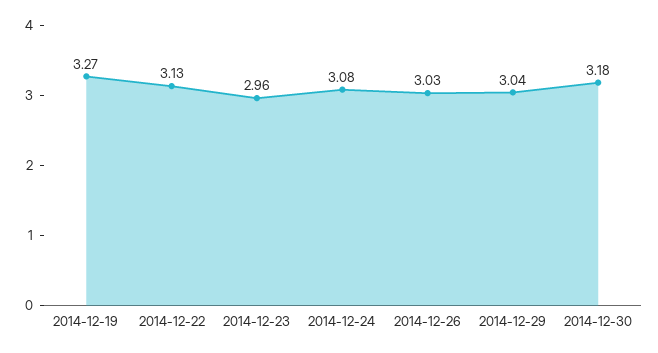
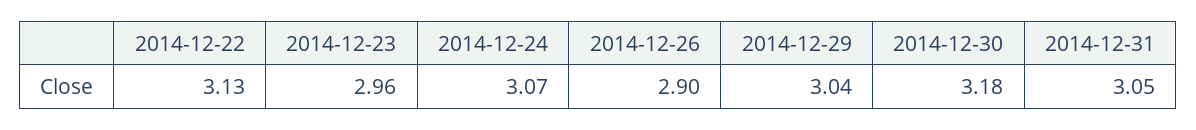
2014-12-19: 3.27 -> none
2014-12-24: 3.08 -> 3.07
2014-12-26: 3.03 -> 2.9
2014-12-31: none -> 3.05

